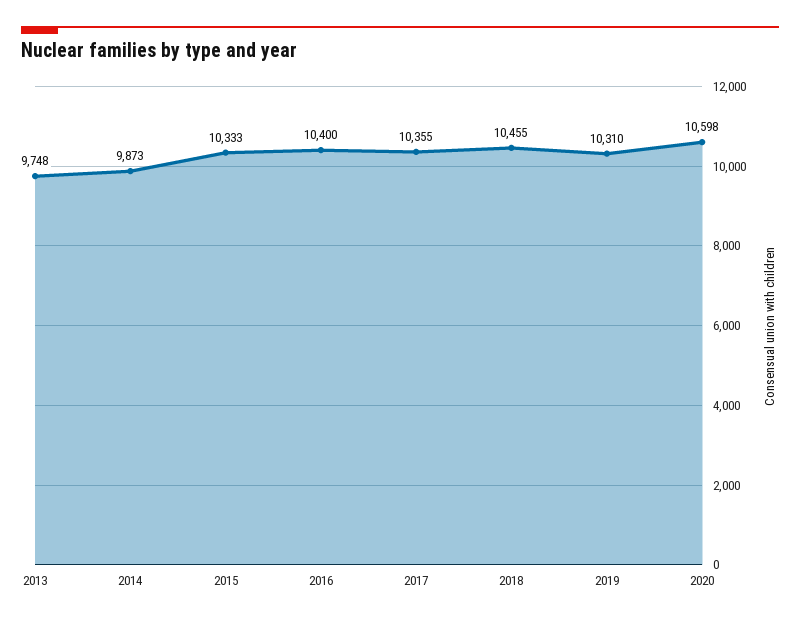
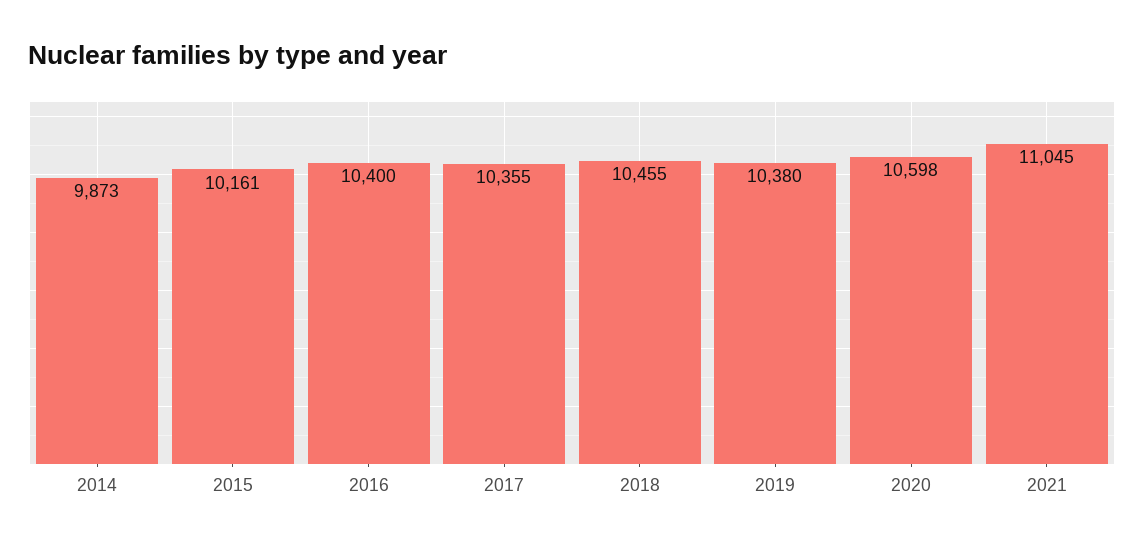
2013: 9748 -> none
2015: 10333 -> 10161
2019: 10310 -> 10380
2021: none -> 11045

